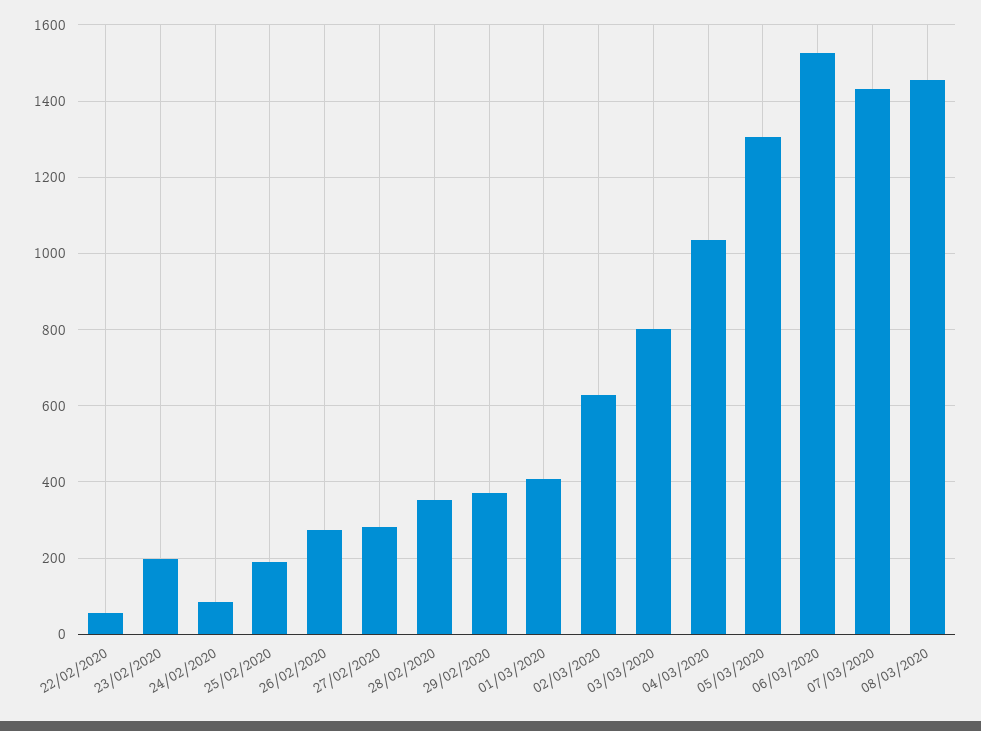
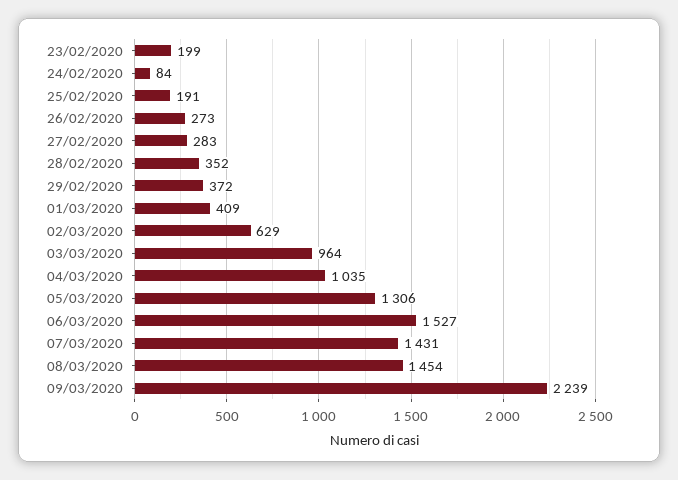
22/02/2020: 60 -> none
03/03/2020: 800 -> 964
09/03/2020: none -> 2239

